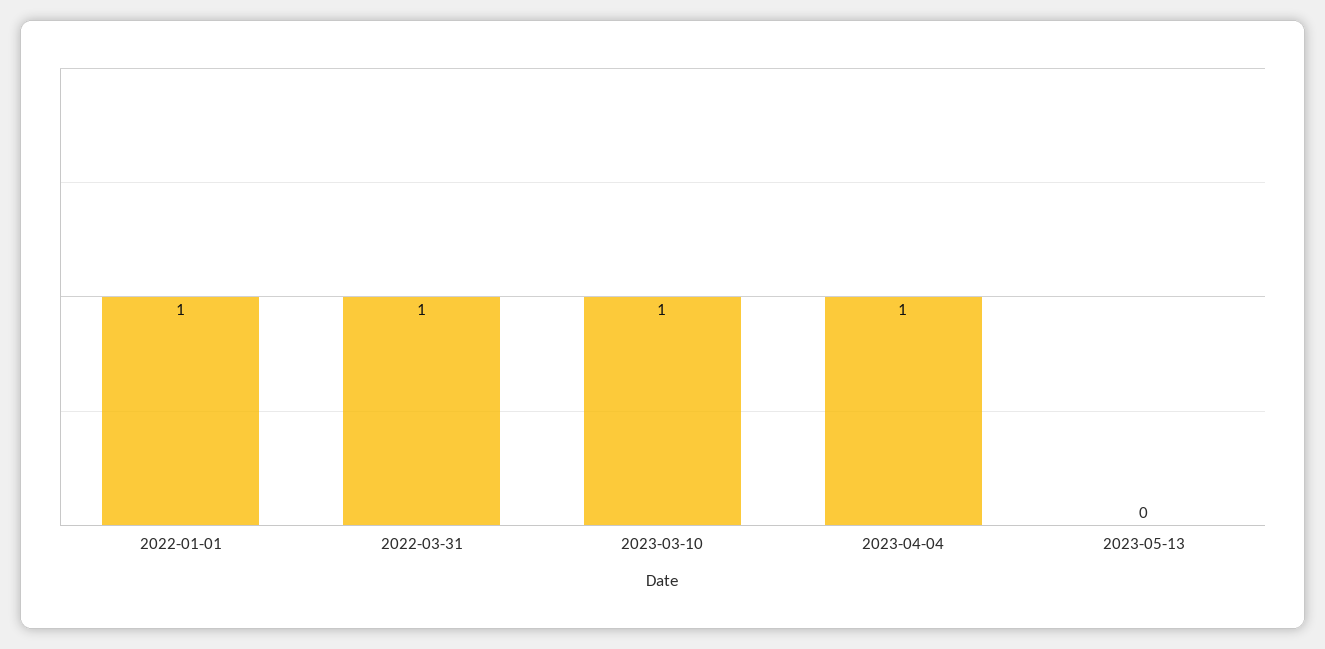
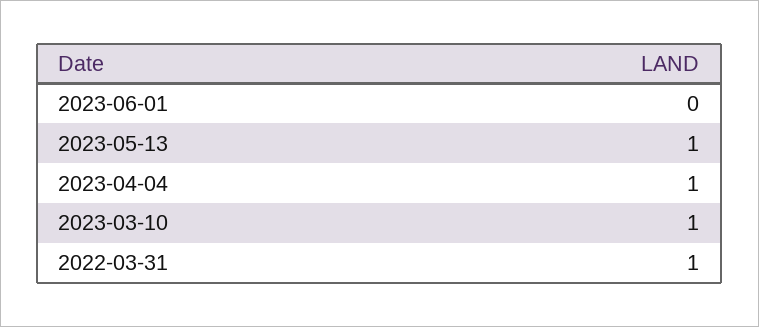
2022-01-01: 1 -> none
2023-05-13: 0 -> 1
2023-06-01: none -> 0

